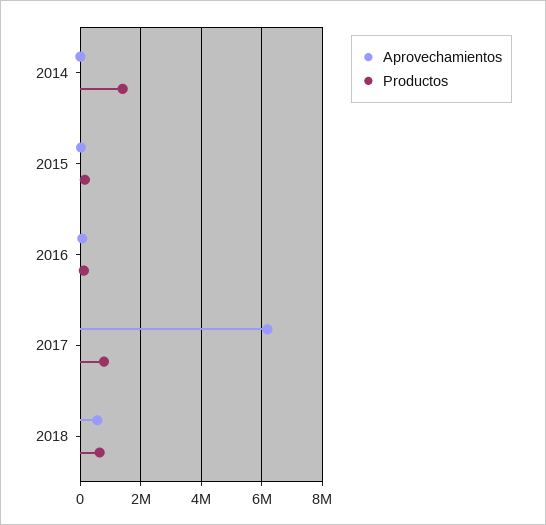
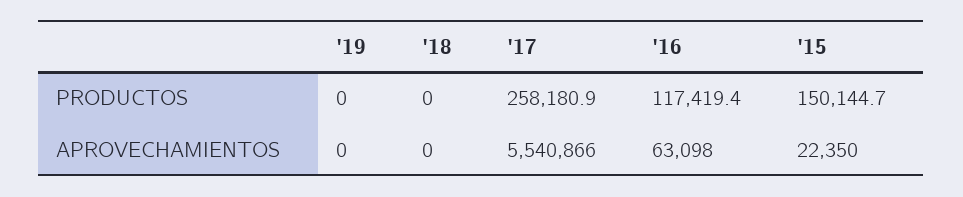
Aprovechamientos, 2014: 0 -> none
Productos, 2014: 1400000 -> none
Aprovechamientos, 2017: 6200000 -> 5540866
Productos, 2017: 800000 -> 258180.9
Aprovechamientos, 2018: 600000 -> 0
Productos, 2018: 600000 -> 0
Productos, '19: none -> 0
Aprovechamientos, '19: none -> 0

